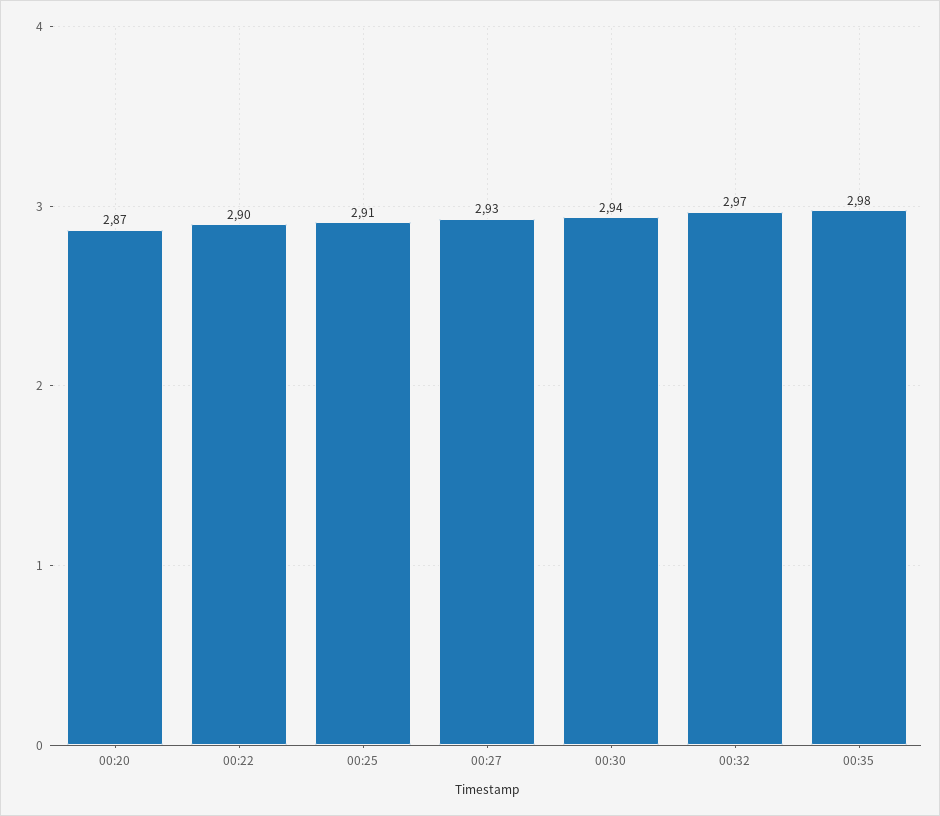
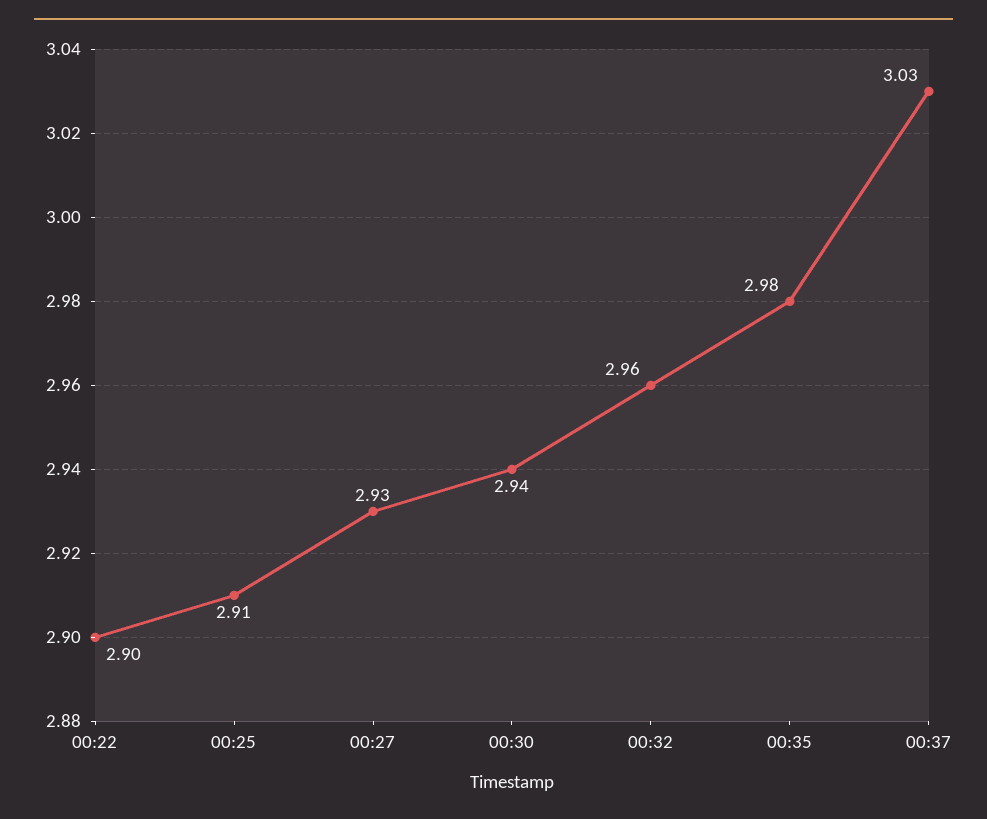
00:20: 2.87 -> none
00:32: 2.97 -> 2.96
00:37: none -> 3.03

